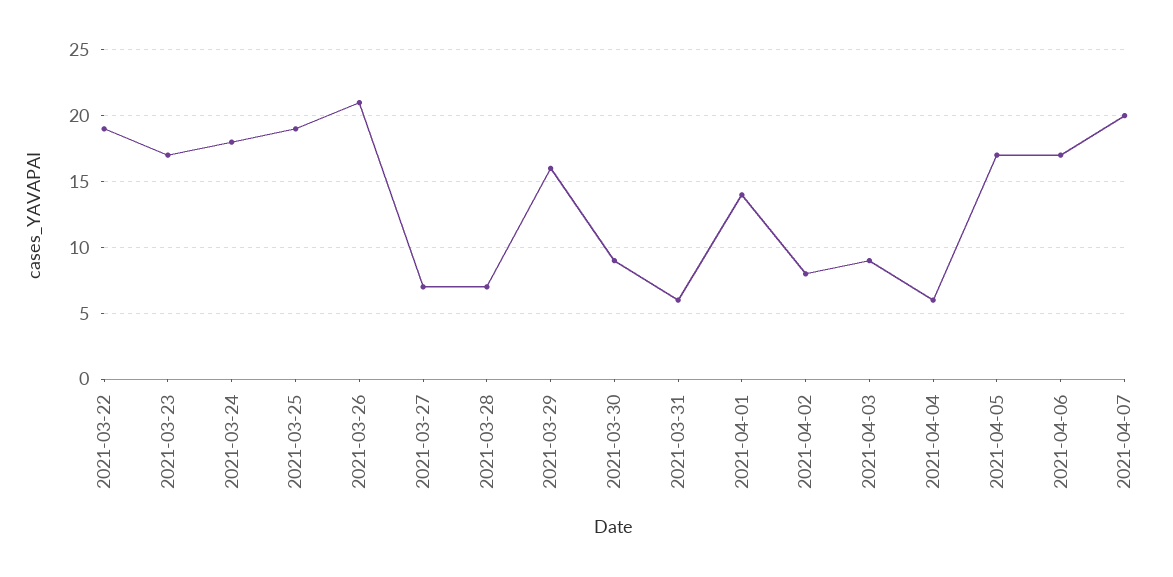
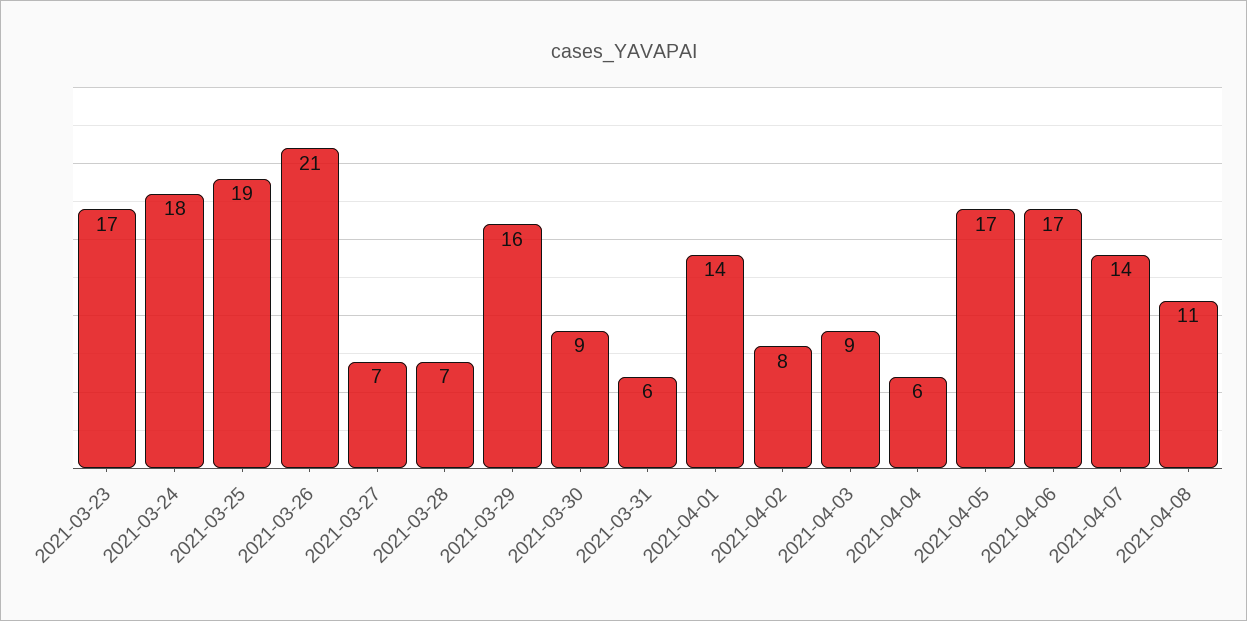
2021-03-22: 19 -> none
2021-04-07: 20 -> 14
2021-04-08: none -> 11

